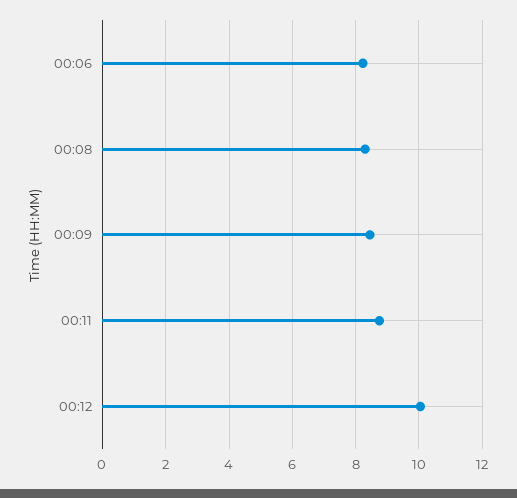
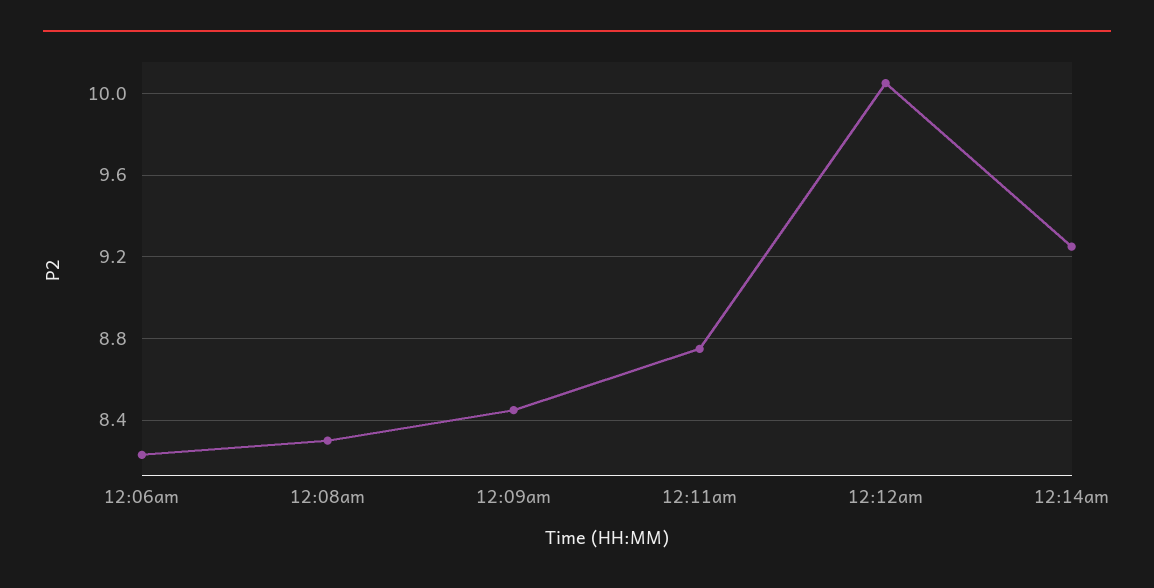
12:14am: none -> 9.25

